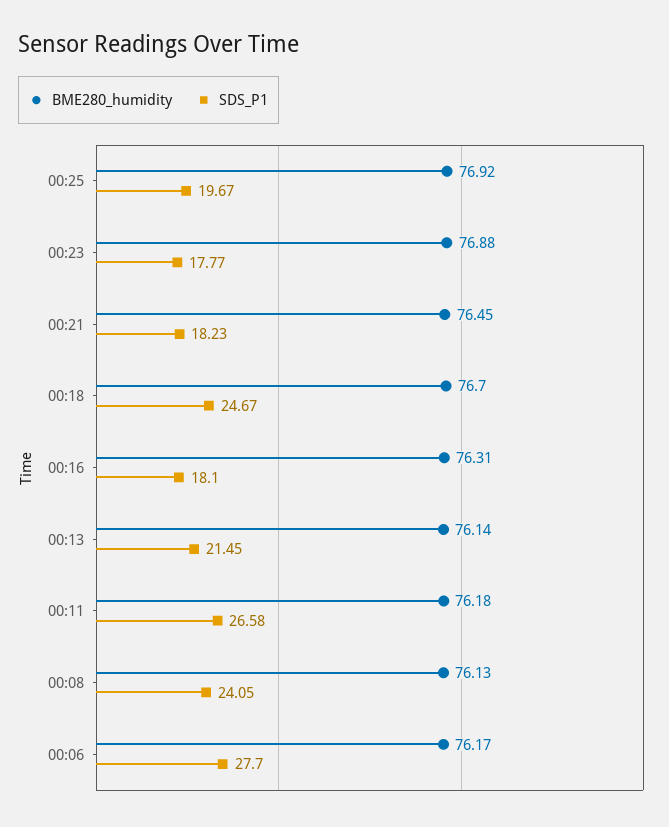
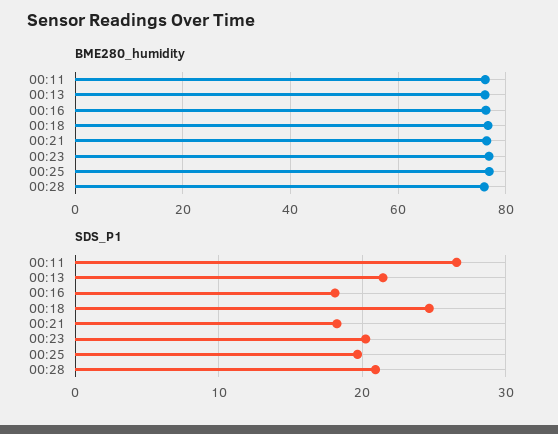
SDS_P1, 00:23: 17.77 -> 20
BME280_humidity, 00:08: 76.13 -> none
SDS_P1, 00:08: 24.05 -> none
BME280_humidity, 00:06: 76.17 -> none
SDS_P1, 00:06: 27.7 -> none
BME280_humidity, 00:28: none -> 76
SDS_P1, 00:28: none -> 21

